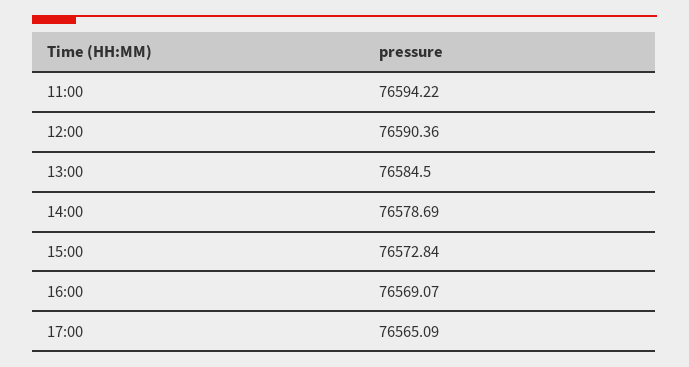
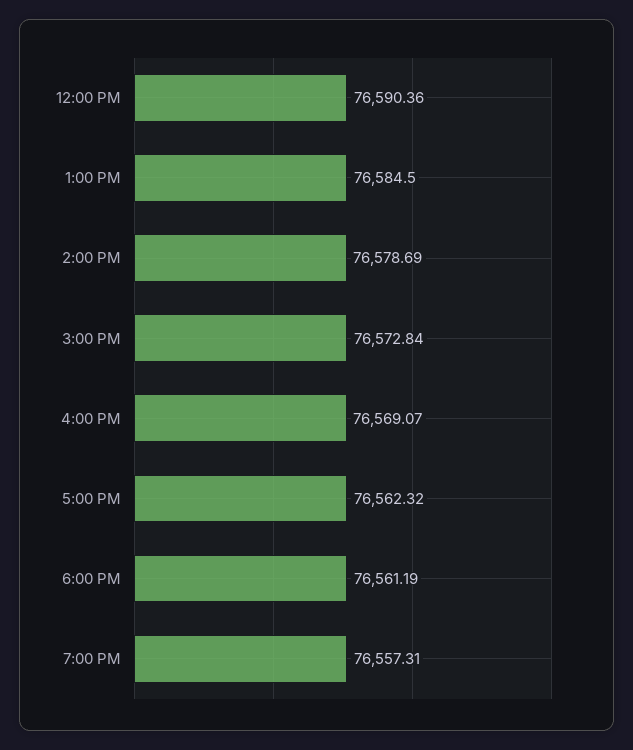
11:00: 76594.22 -> none
17:00: 76565.09 -> 76562.32
6:00 PM: none -> 76561.19
7:00 PM: none -> 76557.31

